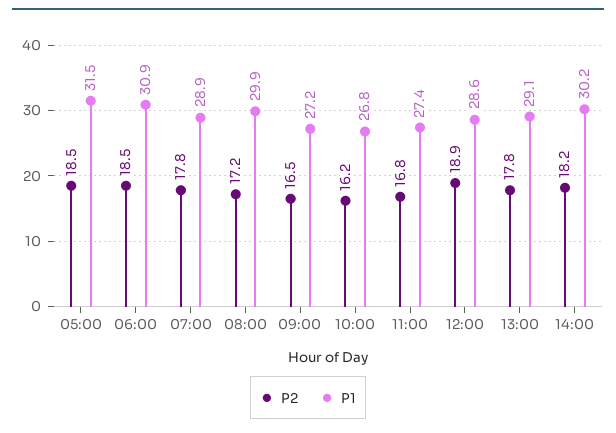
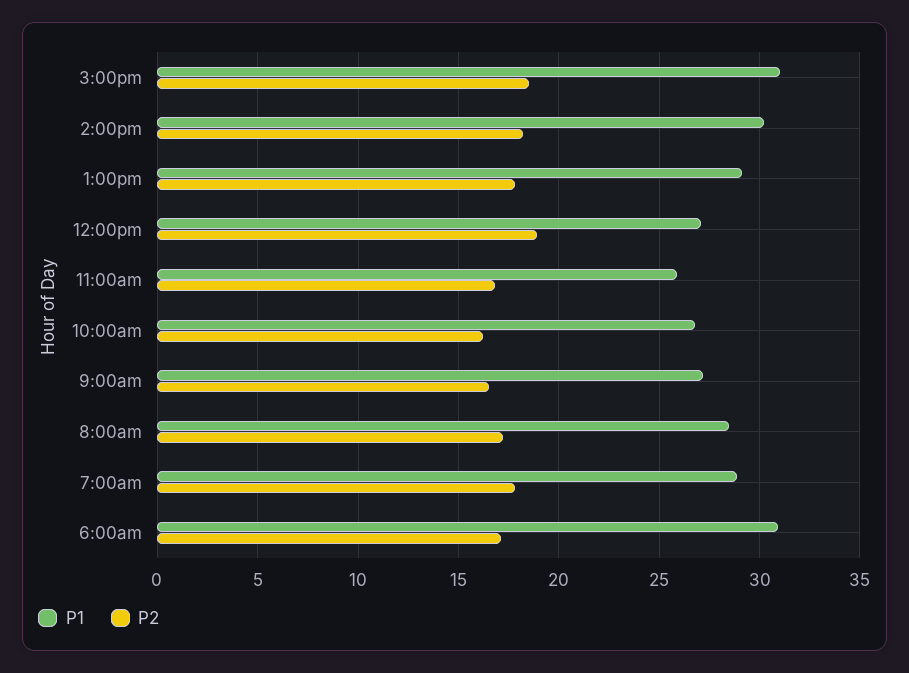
P2, 05:00: 18.5 -> none
P1, 05:00: 31.5 -> none
P2, 06:00: 18.5 -> 17
P1, 08:00: 29.9 -> 28.5
P1, 11:00: 27.4 -> 26
P1, 12:00: 28.6 -> 27
P1, 3:00pm: none -> 31
P2, 3:00pm: none -> 18.5

